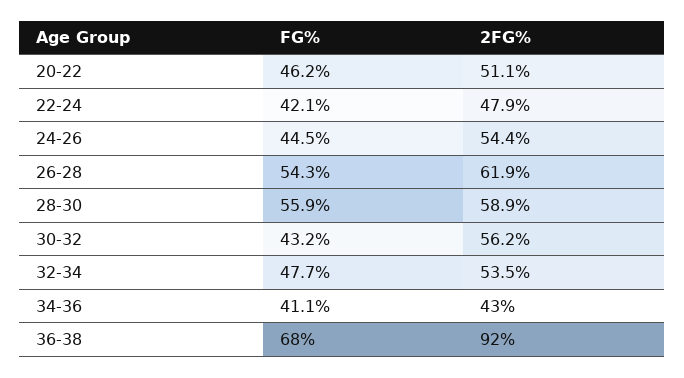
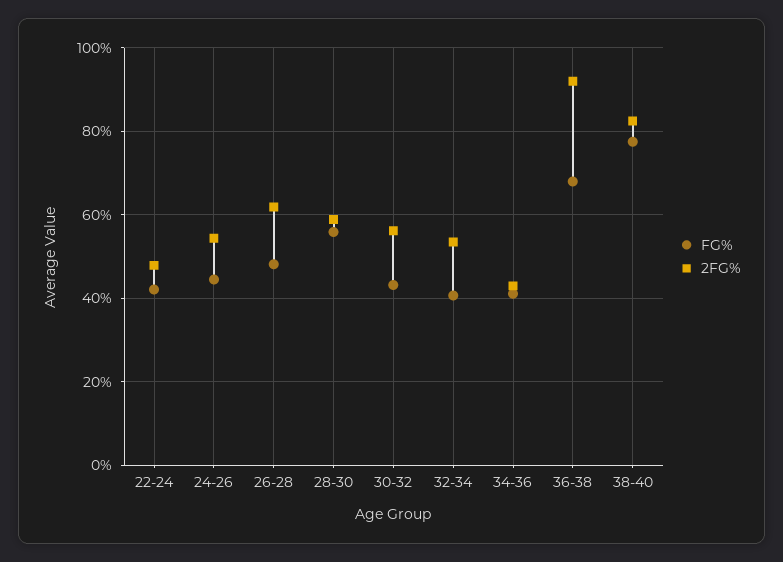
FG%, 20-22: 46.2 -> none
2FG%, 20-22: 51.1 -> none
FG%, 26-28: 54.3 -> 48
FG%, 32-34: 47.7 -> 40
FG%, 38-40: none -> 78
2FG%, 38-40: none -> 82

